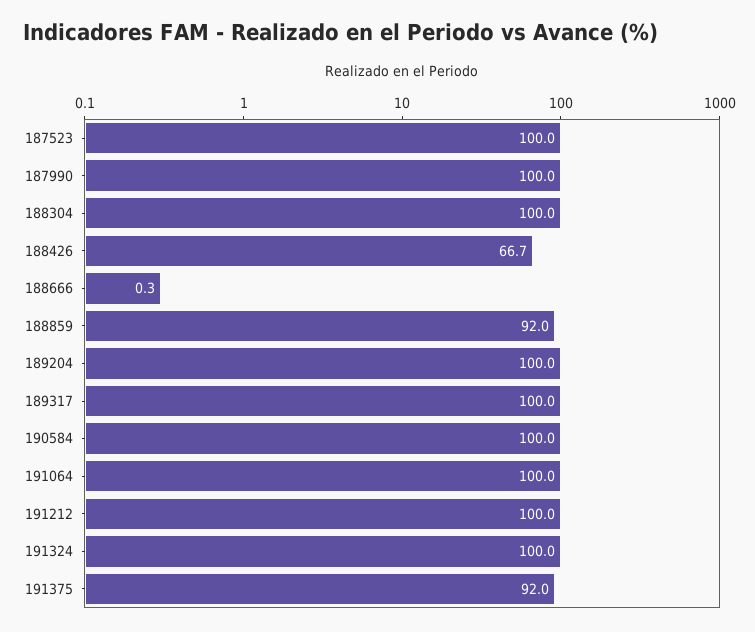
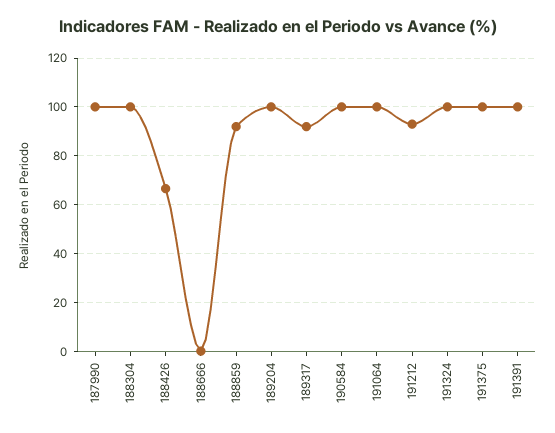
187523: 100 -> none
189317: 100 -> 92.5
191212: 100 -> 92.5
191375: 92 -> 100
191391: none -> 100

